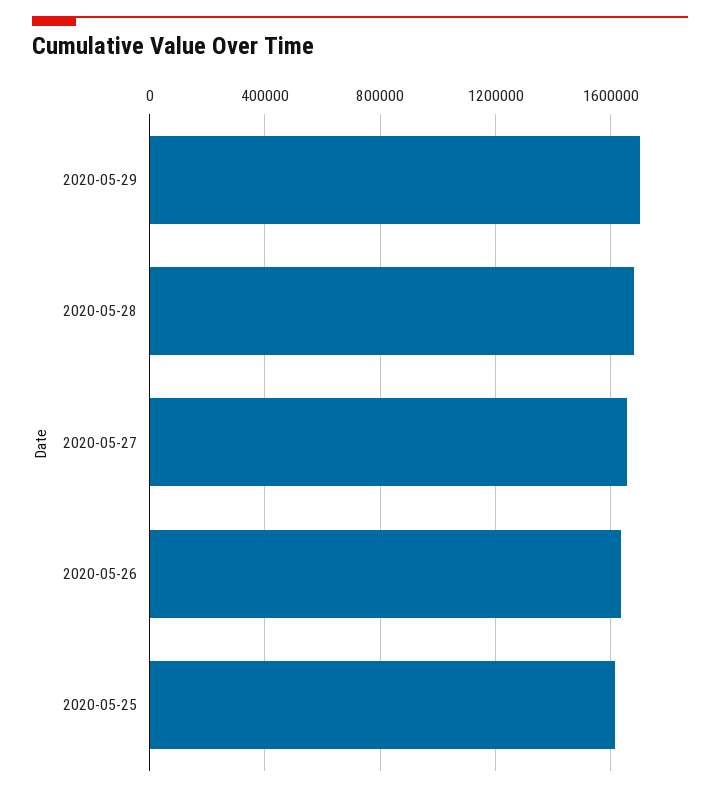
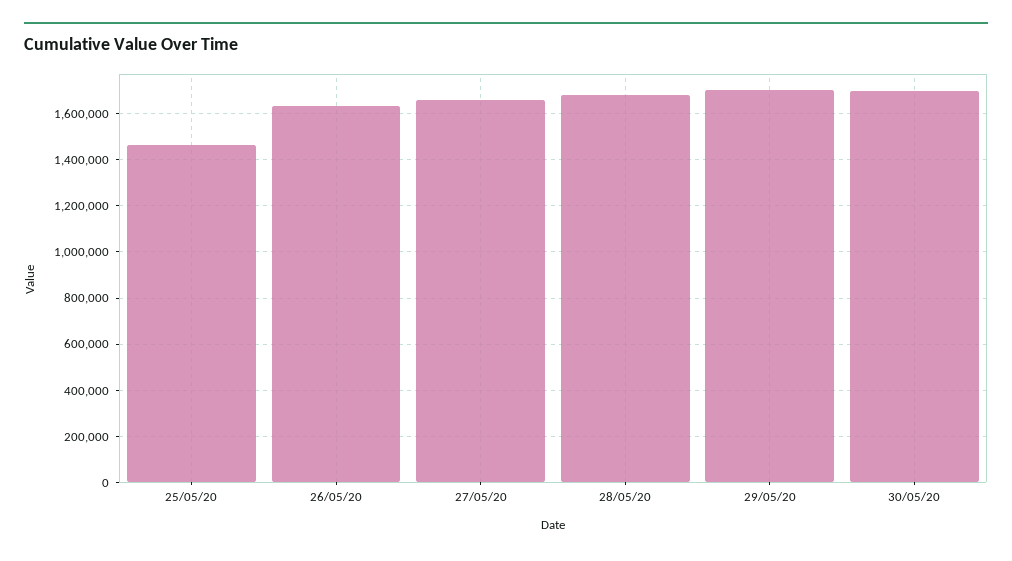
2020-05-25: 1600000 -> 1450000
30/05/20: none -> 1700000

